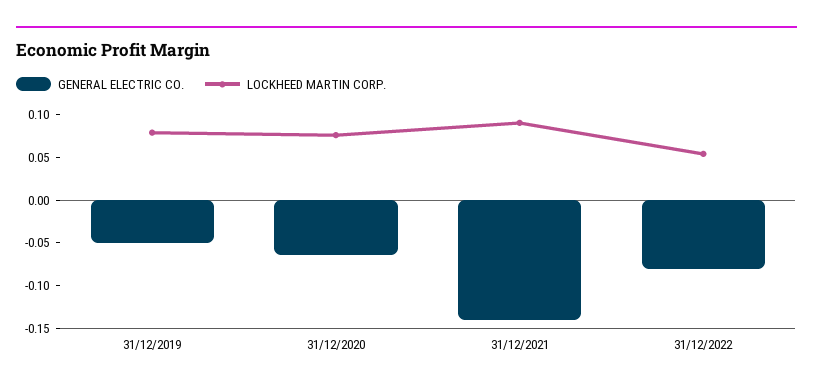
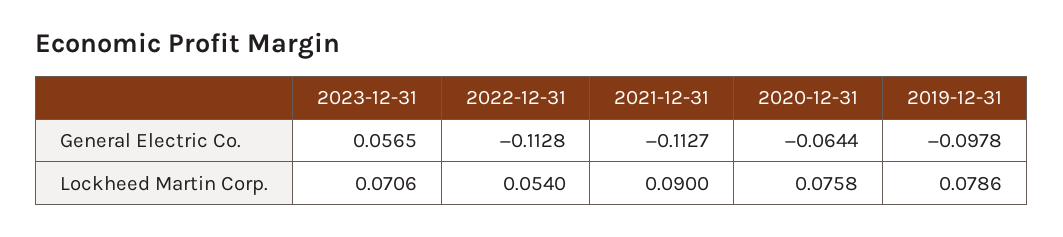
GENERAL ELECTRIC CO., 31/12/2019: -0.05 -> -0.0978
GENERAL ELECTRIC CO., 31/12/2021: -0.14 -> -0.1127
GENERAL ELECTRIC CO., 31/12/2022: -0.08 -> -0.1128
GENERAL ELECTRIC CO., 2023-12-31: none -> 0.0565
LOCKHEED MARTIN CORP., 2023-12-31: none -> 0.0706

